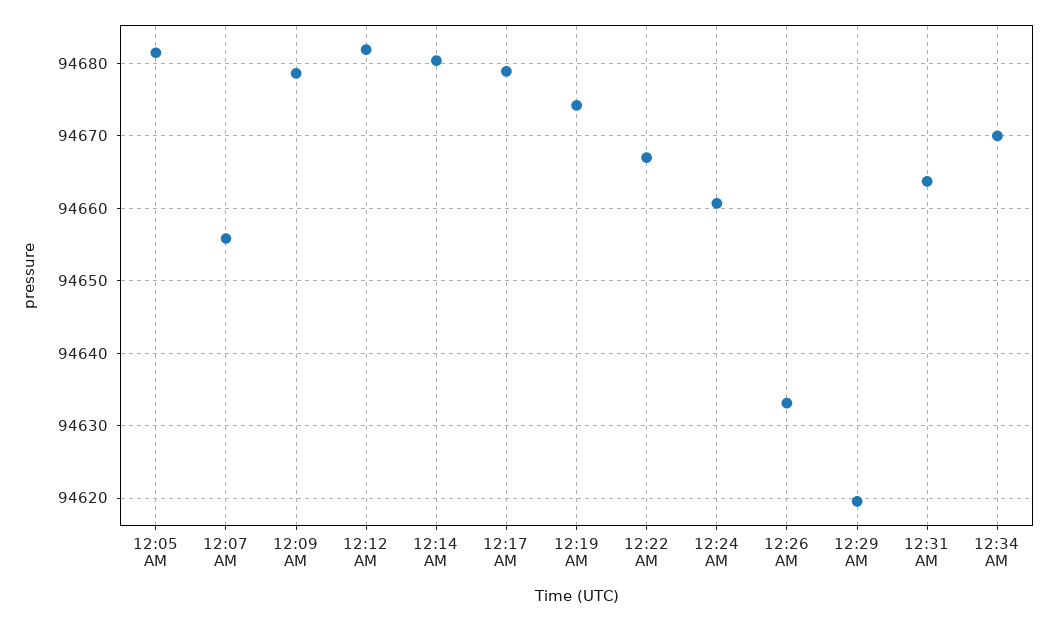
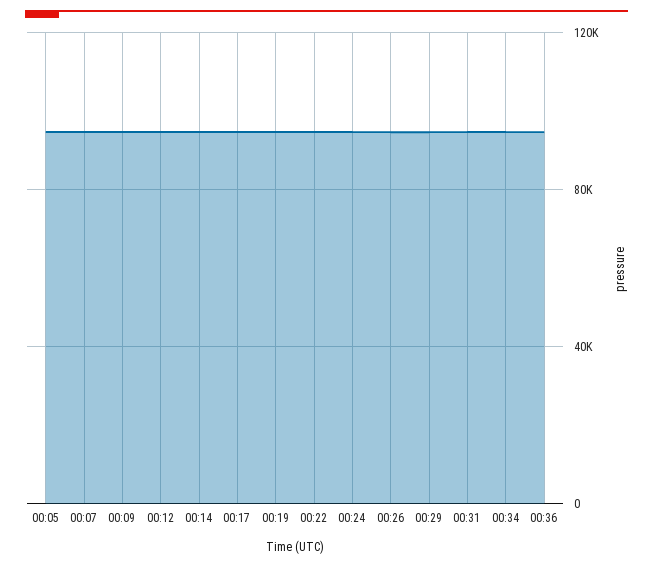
00:36: none -> 95000

